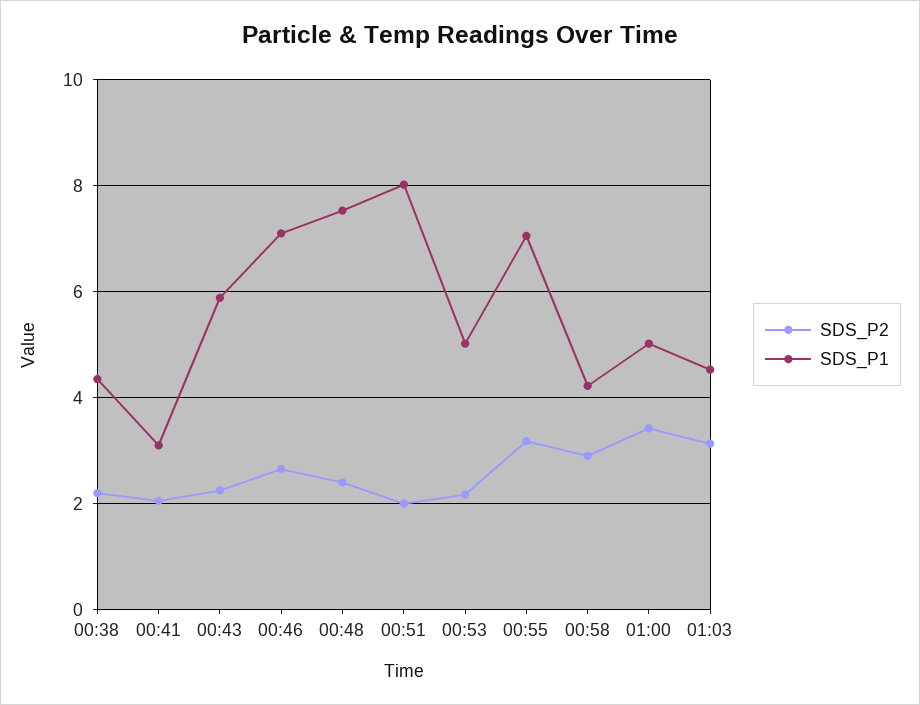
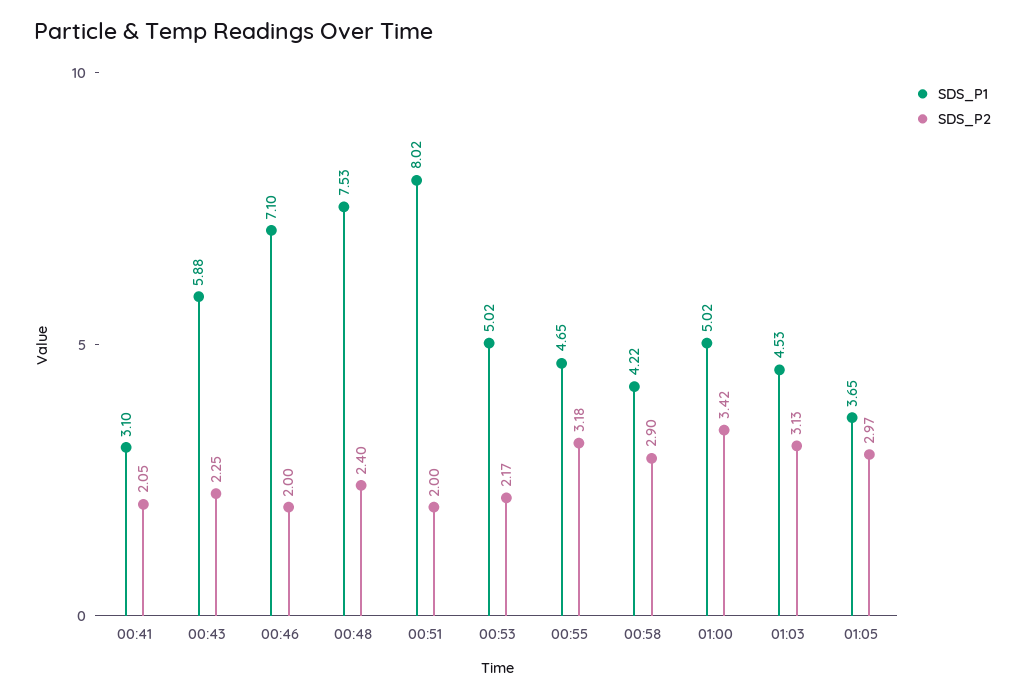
SDS_P2, 00:38: 2.2 -> none
SDS_P1, 00:38: 4.4 -> none
SDS_P2, 00:46: 2.6 -> 2
SDS_P1, 00:55: 7 -> 4.65
SDS_P1, 01:05: none -> 3.65
SDS_P2, 01:05: none -> 2.97

